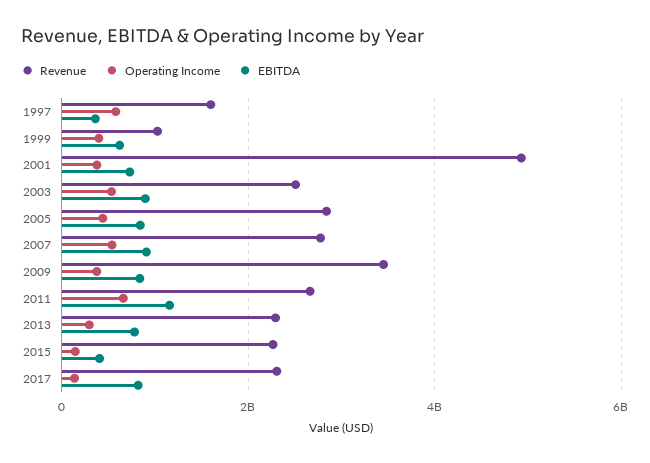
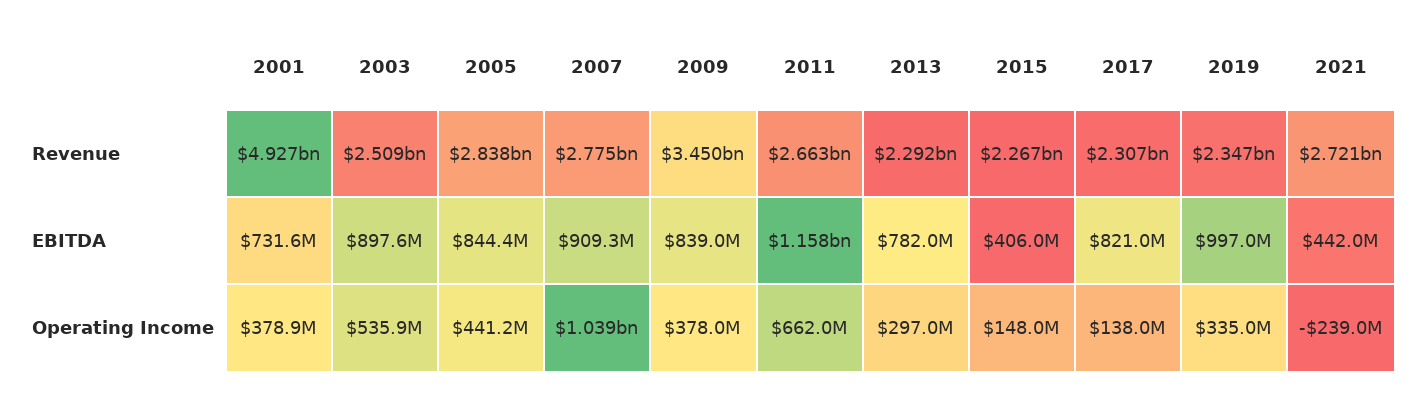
Revenue, 1997: 1600000000 -> none
Operating Income, 1997: 600000000 -> none
EBITDA, 1997: 400000000 -> none
Revenue, 1999: 1000000000 -> none
Operating Income, 1999: 400000000 -> none
EBITDA, 1999: 600000000 -> none
Operating Income, 2007: 600000000 -> 1039000000
Revenue, 2019: none -> 2347000000
Revenue, 2021: none -> 2721000000
EBITDA, 2019: none -> 997000000
EBITDA, 2021: none -> 442000000
Operating Income, 2019: none -> 335000000
Operating Income, 2021: none -> -239000000

